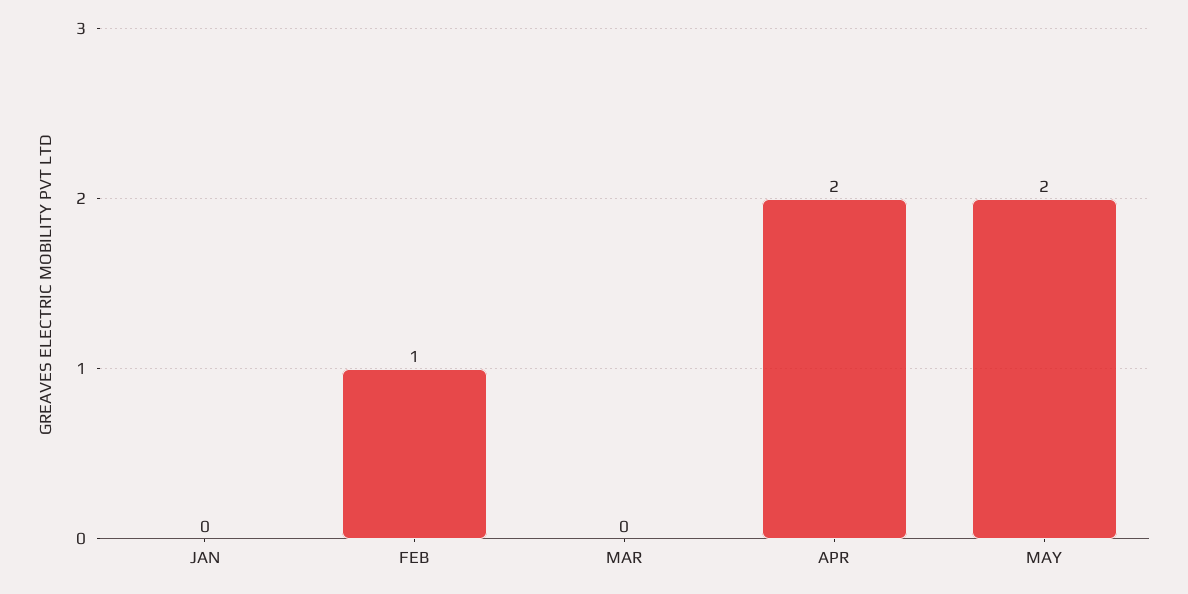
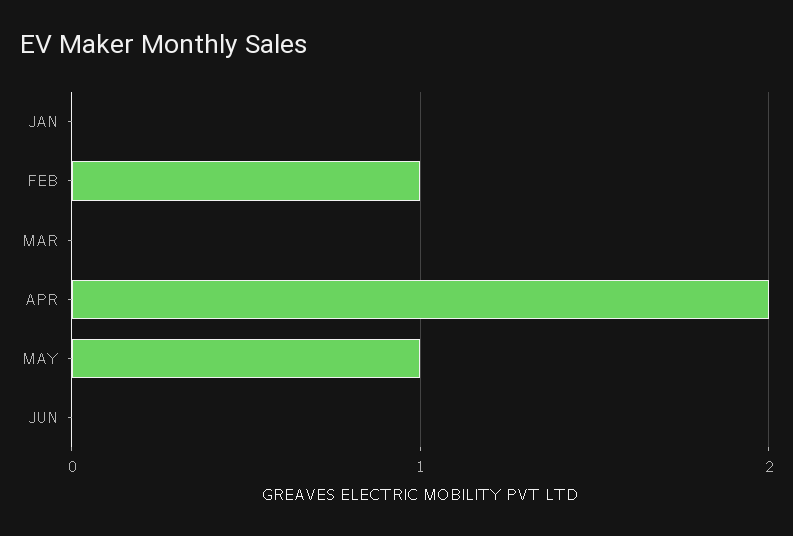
MAY: 2 -> 1
JUN: none -> 0

